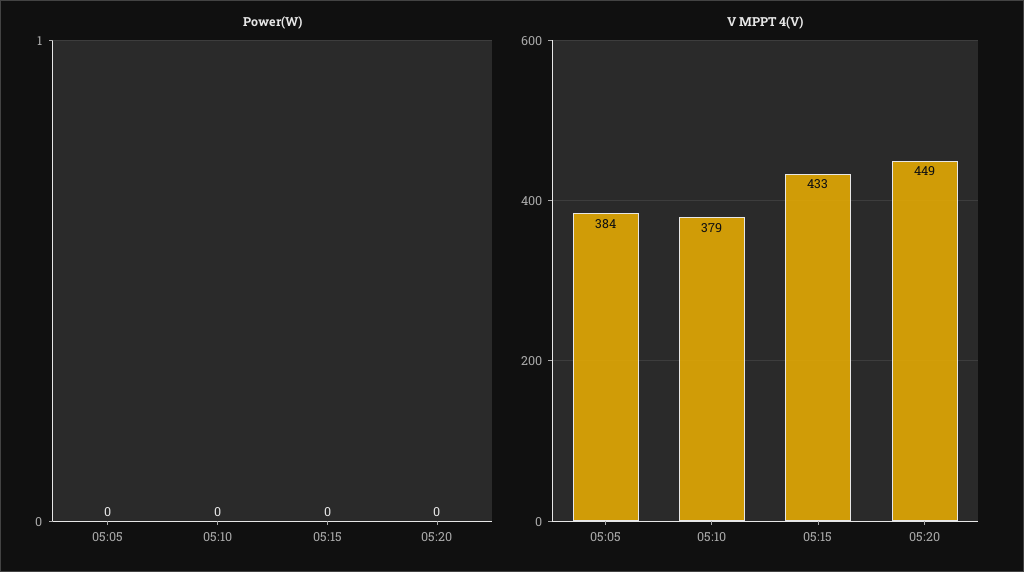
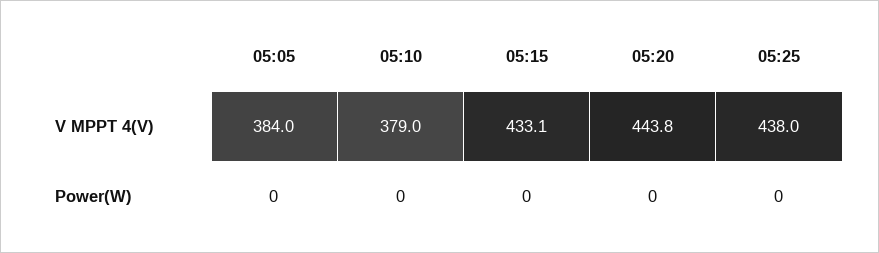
V MPPT 4(V), 05:20: 449 -> 443.8
V MPPT 4(V), 05:25: none -> 438
Power(W), 05:25: none -> 0

